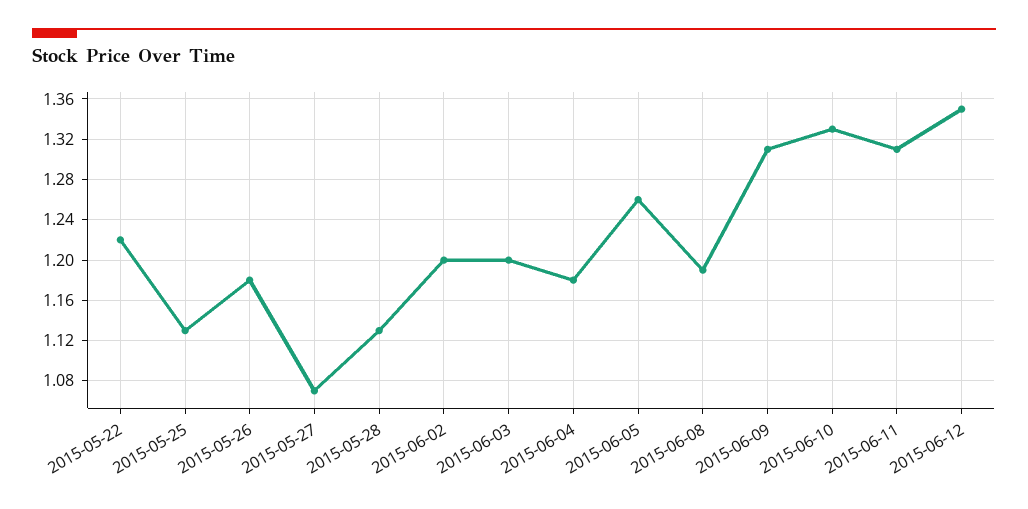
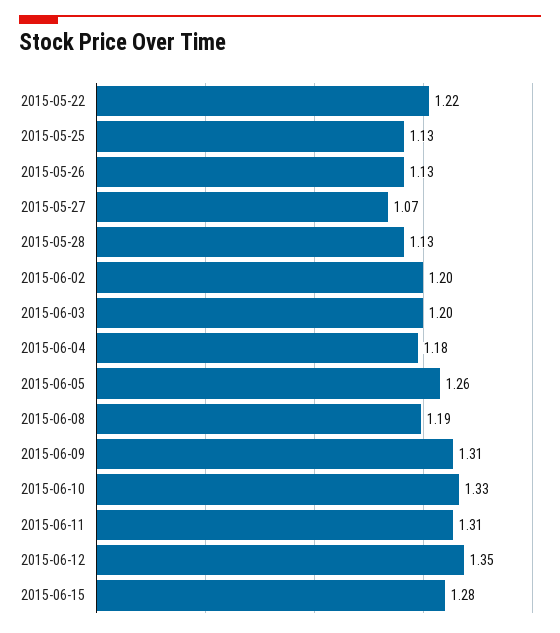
2015-05-26: 1.18 -> 1.13
2015-06-15: none -> 1.28

